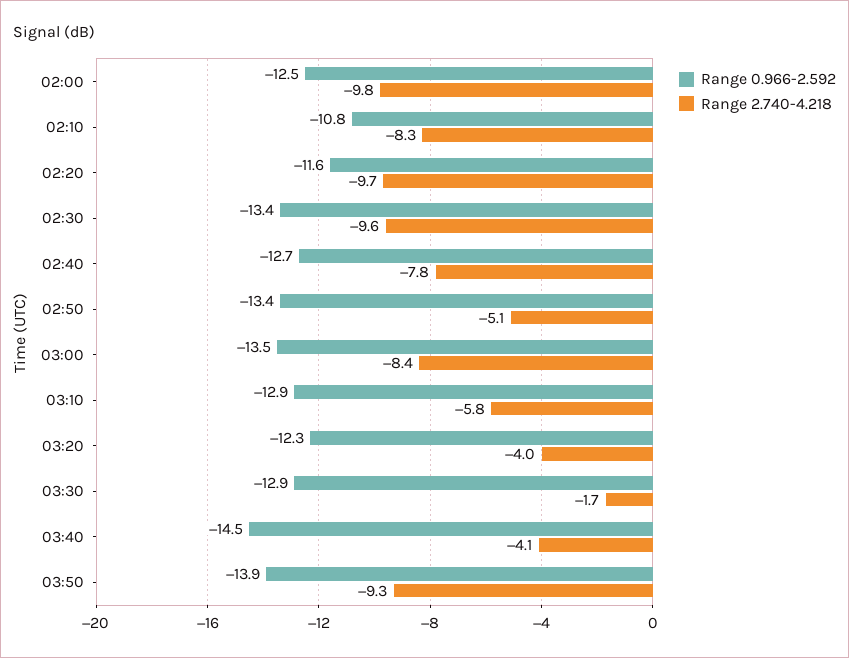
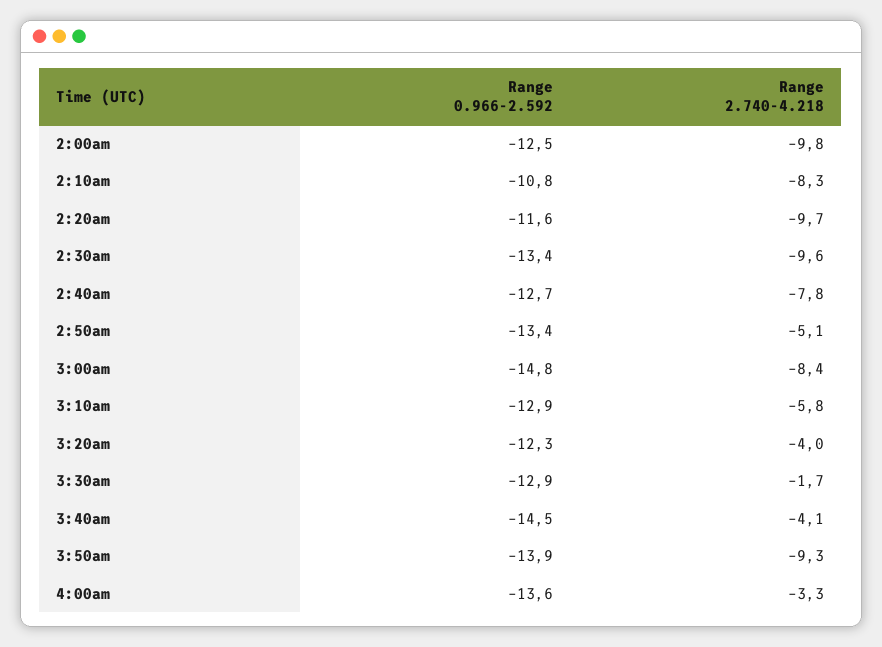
Range 0.966-2.592, 03:00: -13.5 -> -14.8
Range 0.966-2.592, 4:00am: none -> -13.6
Range 2.740-4.218, 4:00am: none -> -3.3

